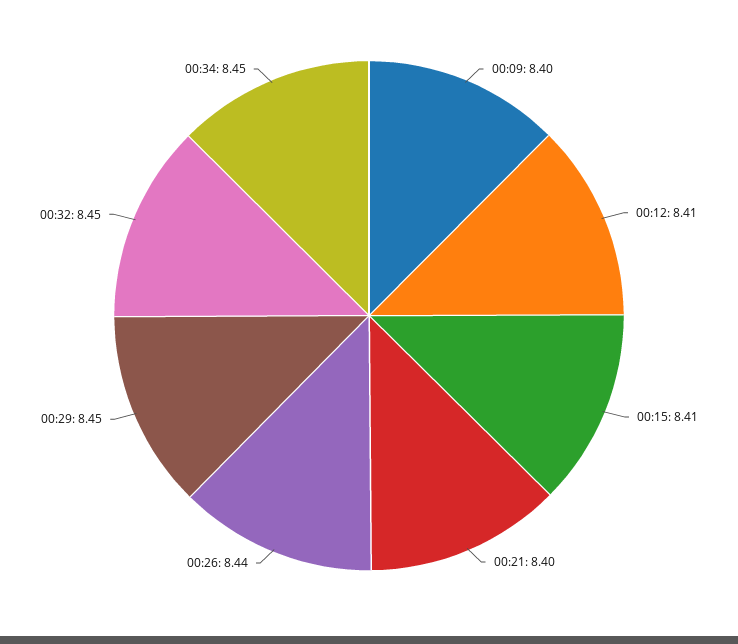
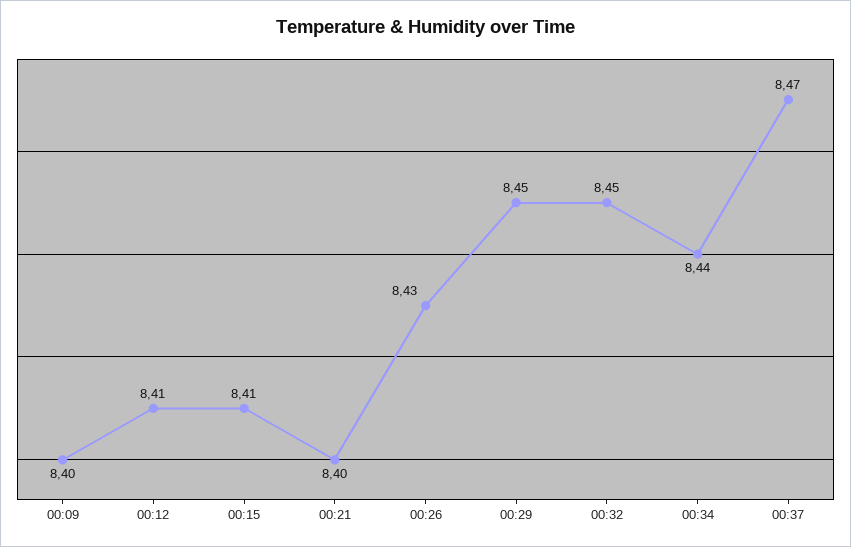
00:26: 8.44 -> 8.43
00:34: 8.45 -> 8.44
00:37: none -> 8.47

